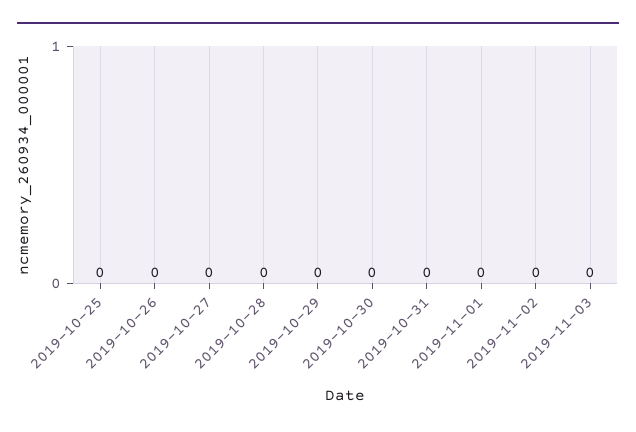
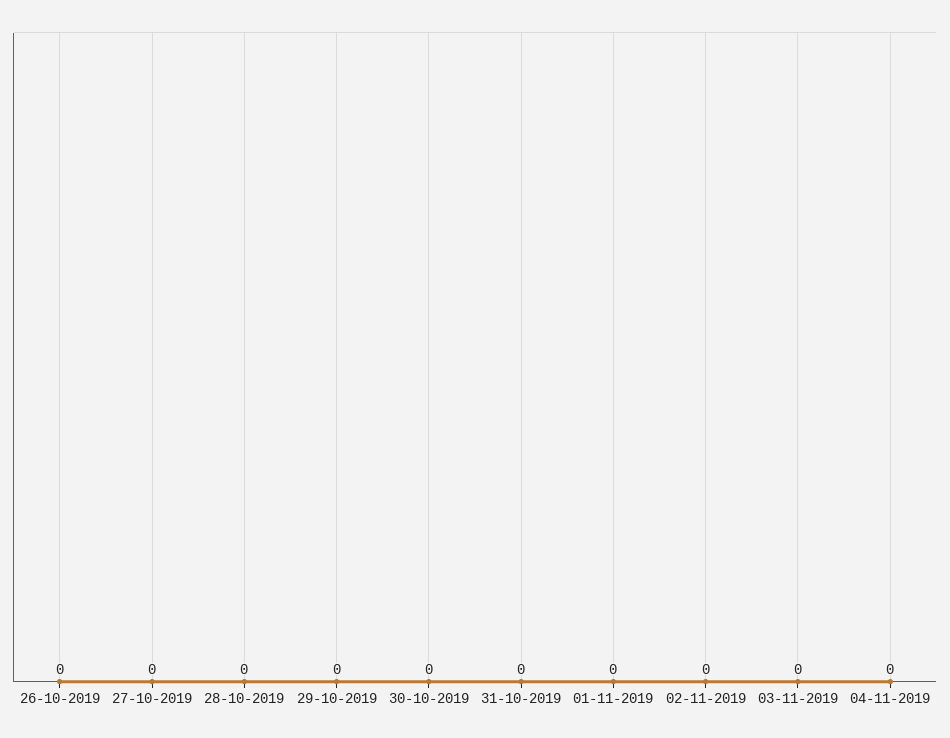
2019-10-25: 0 -> none
04-11-2019: none -> 0

